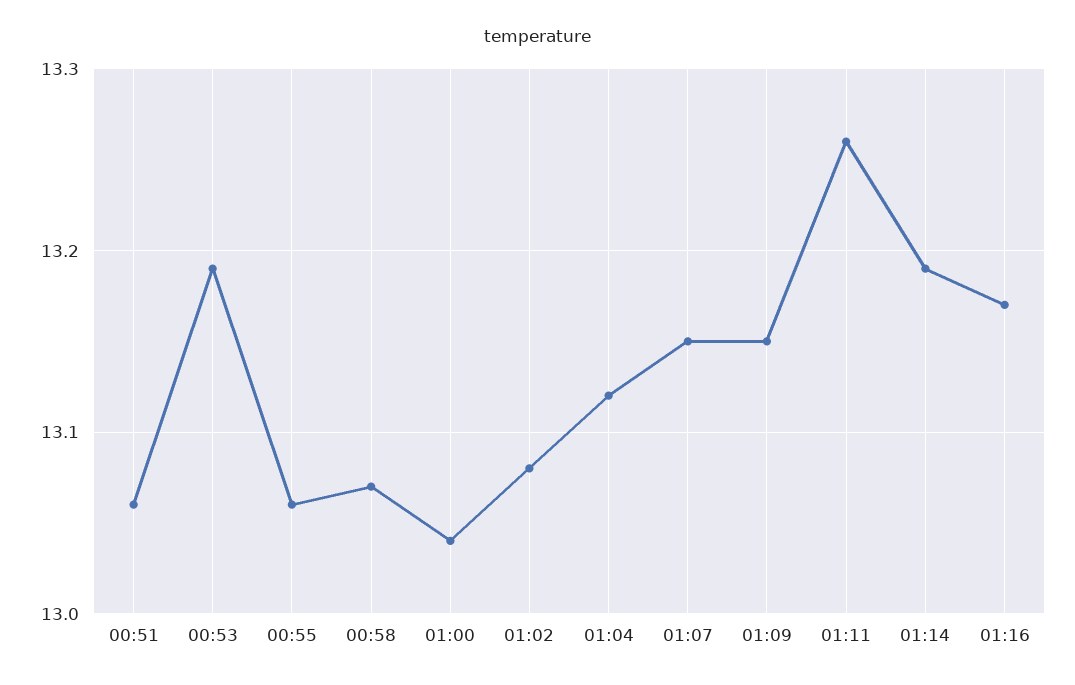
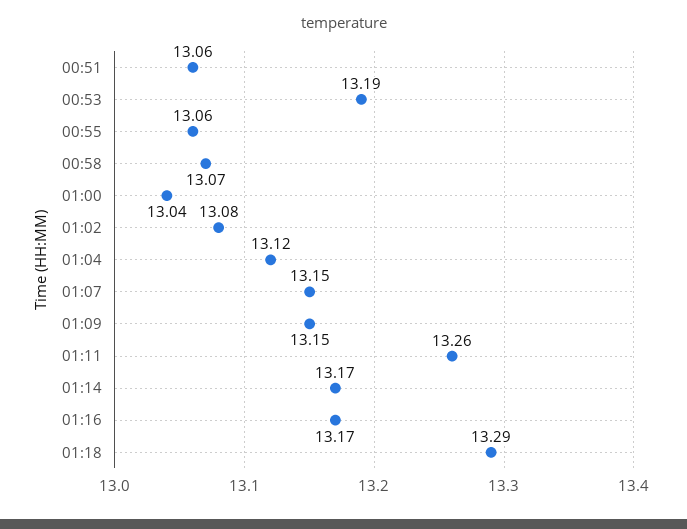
01:14: 13.19 -> 13.17
01:18: none -> 13.29

